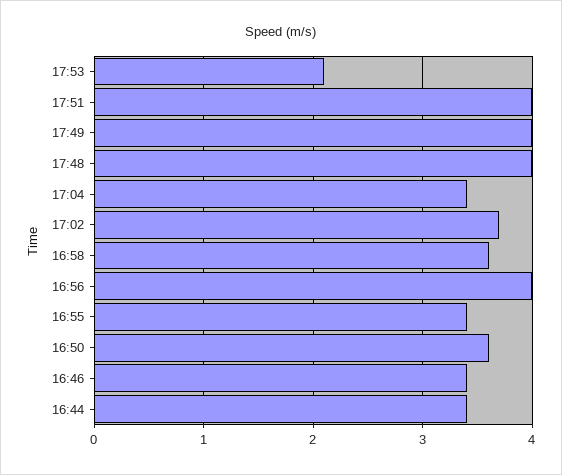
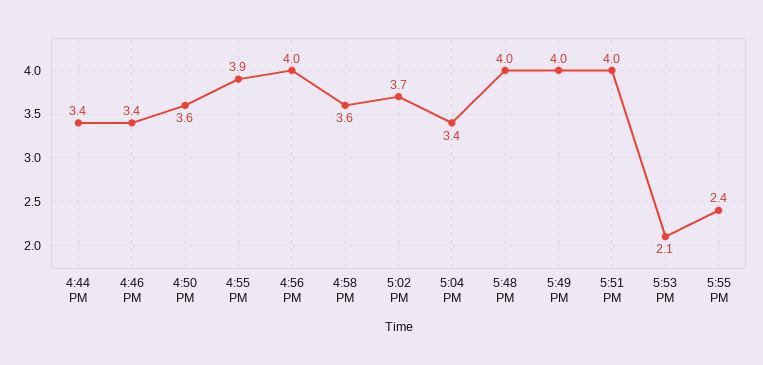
16:55: 3.4 -> 3.9
5:55 PM: none -> 2.4

